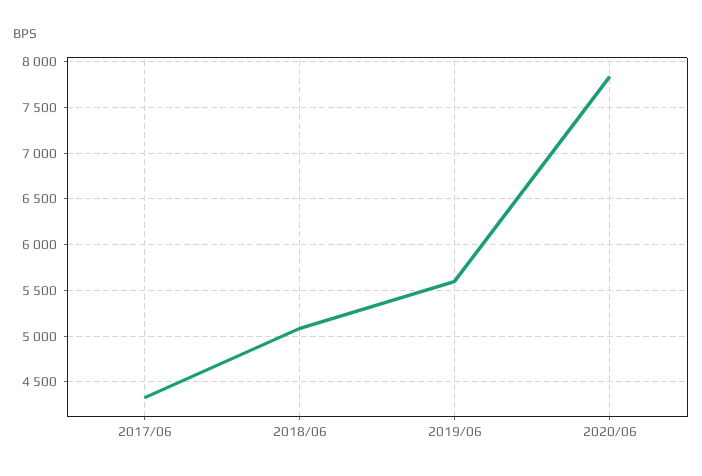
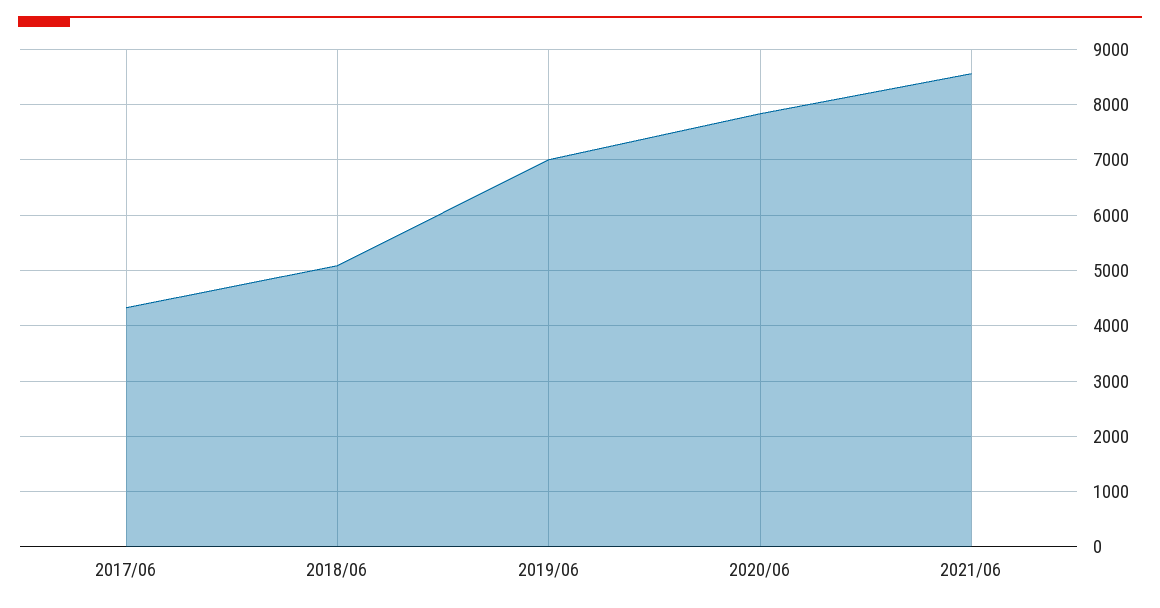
2019/06: 5600 -> 7000
2021/06: none -> 8600

